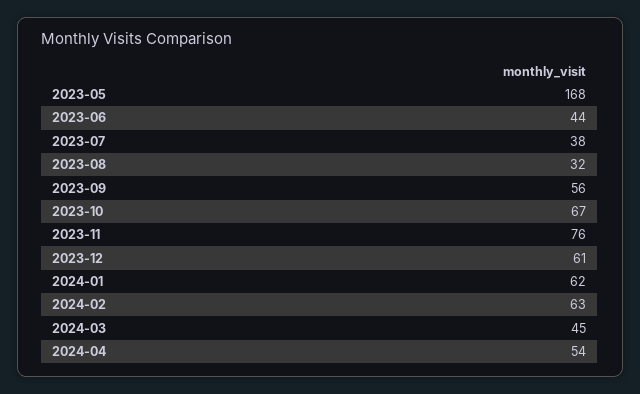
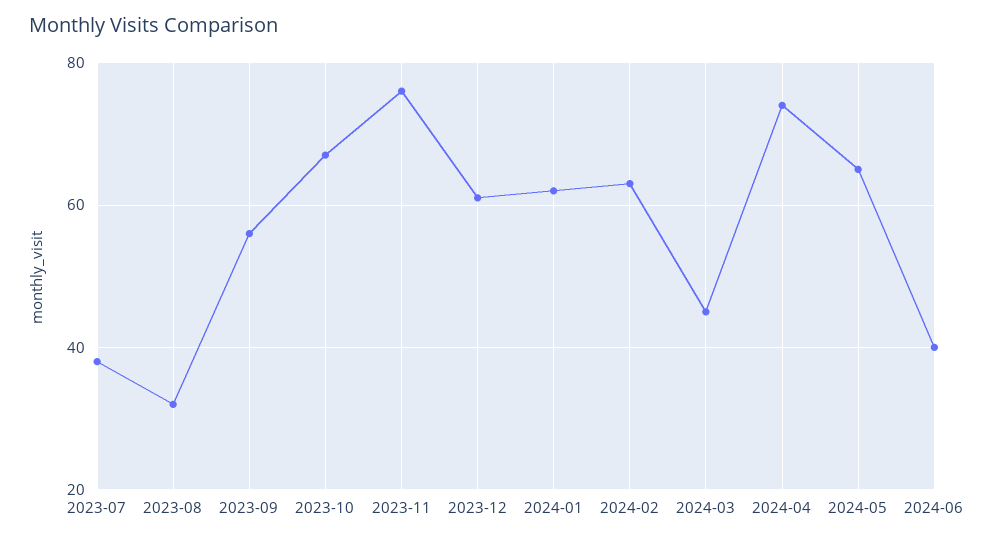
2023-05: 168 -> none
2023-06: 44 -> none
2024-04: 54 -> 75
2024-05: none -> 65
2024-06: none -> 40

